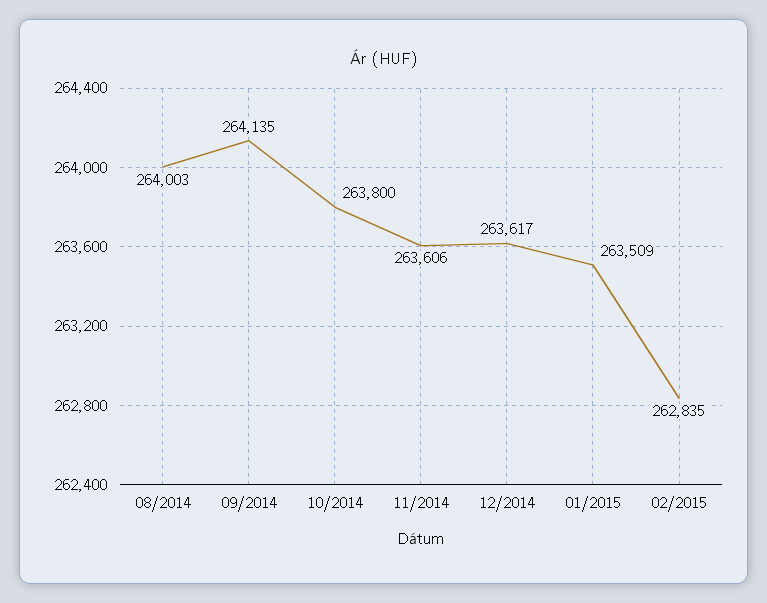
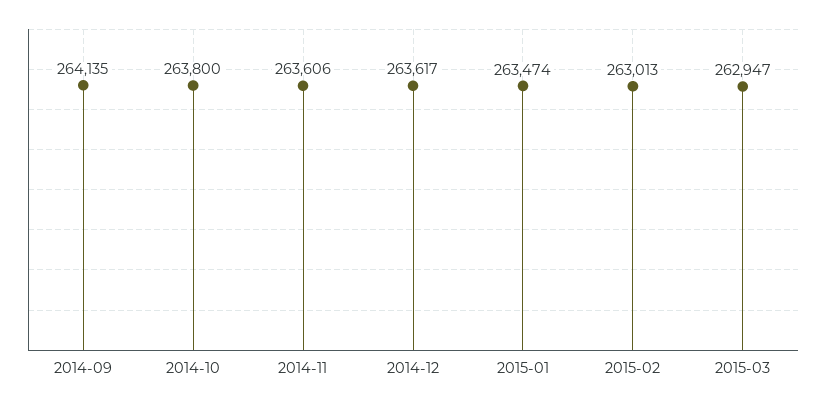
08/2014: 264003 -> none
01/2015: 263509 -> 263474
02/2015: 262835 -> 263013
2015-03: none -> 262947

